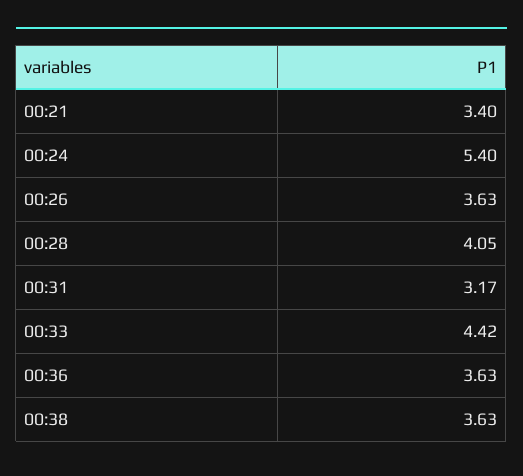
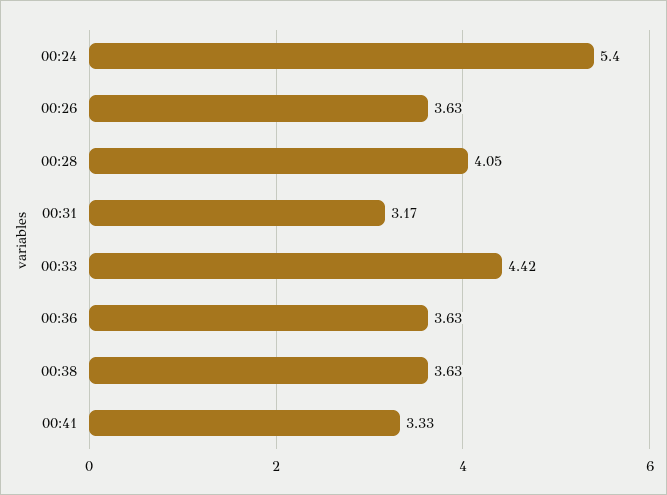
00:21: 3.4 -> none
00:41: none -> 3.33

